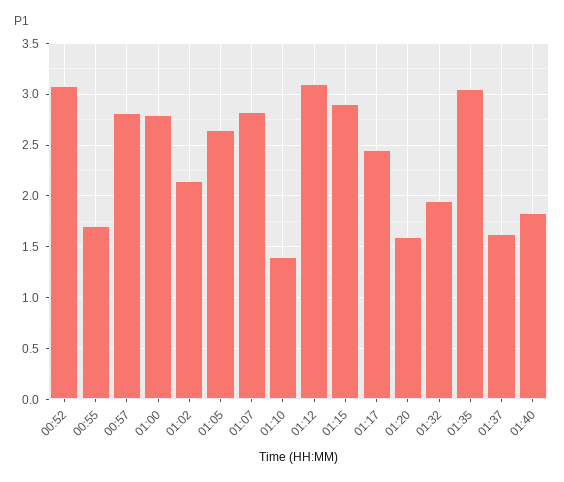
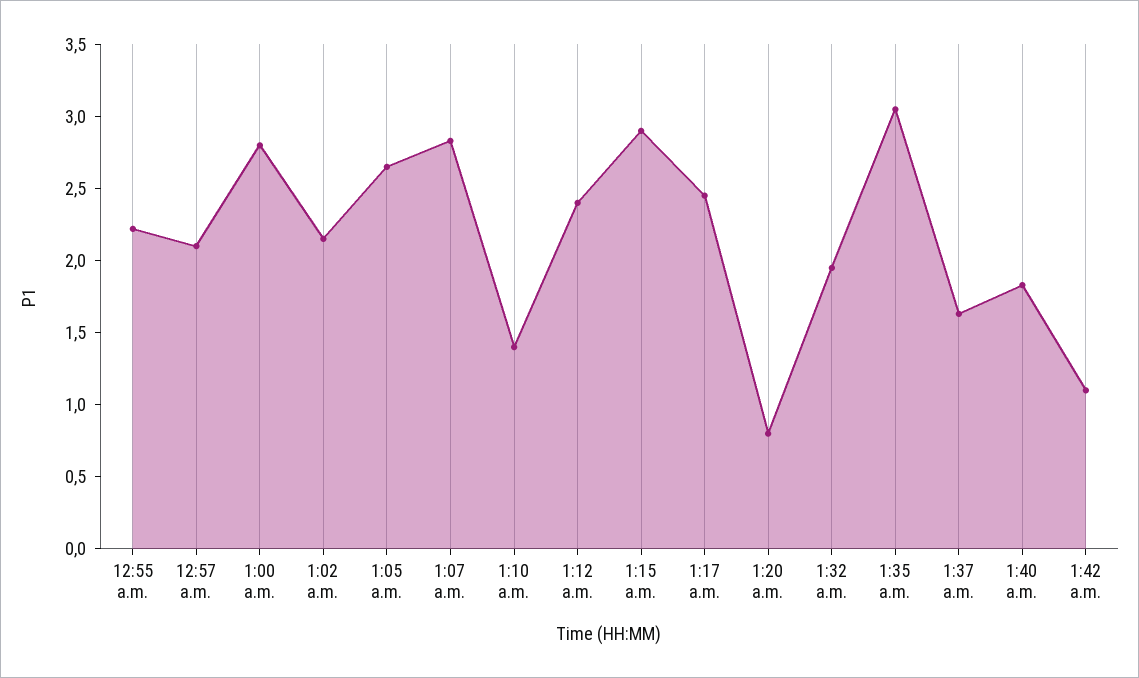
00:52: 3.1 -> none
00:55: 1.7 -> 2.2
00:57: 2.8 -> 2.1
01:12: 3.1 -> 2.4
01:20: 1.6 -> 0.8
1:42 a.m.: none -> 1.1

